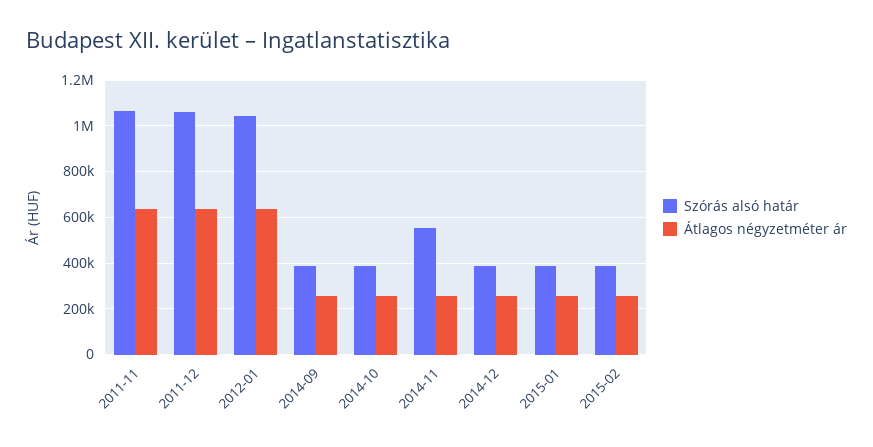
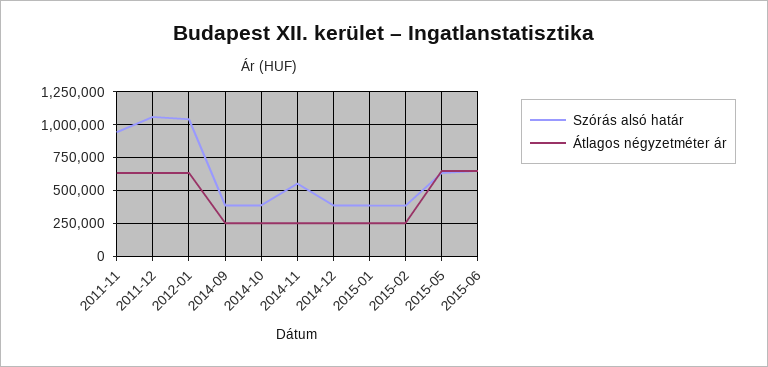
Szórás alsó határ, 2011-11: 1050000 -> 950000
Szórás alsó határ, 2015-05: none -> 650000
Átlagos négyzetméter ár, 2015-05: none -> 650000
Szórás alsó határ, 2015-06: none -> 650000
Átlagos négyzetméter ár, 2015-06: none -> 650000

